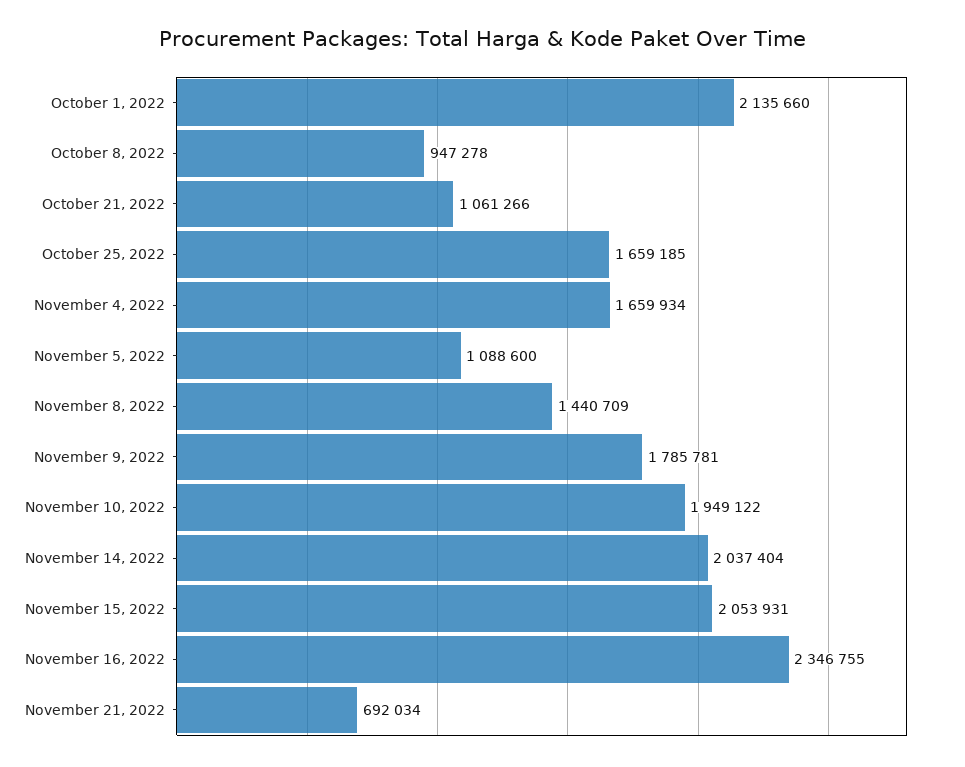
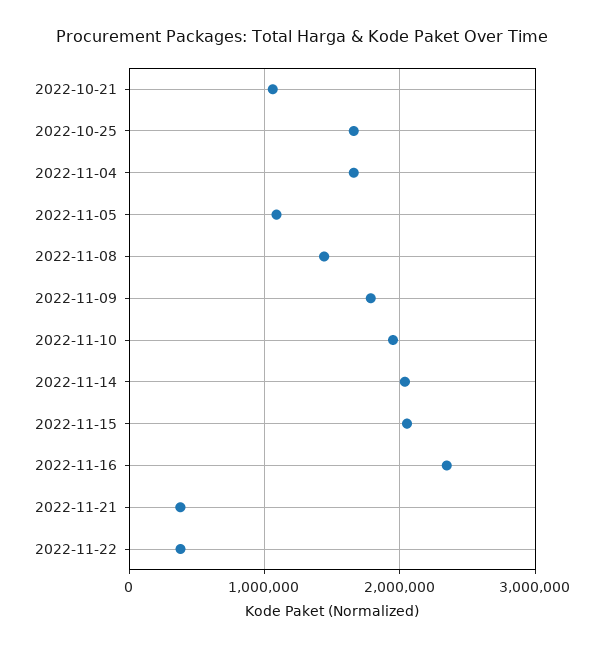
October 1, 2022: 2135660 -> none
October 8, 2022: 947278 -> none
November 21, 2022: 692034 -> 400000
2022-11-22: none -> 400000

